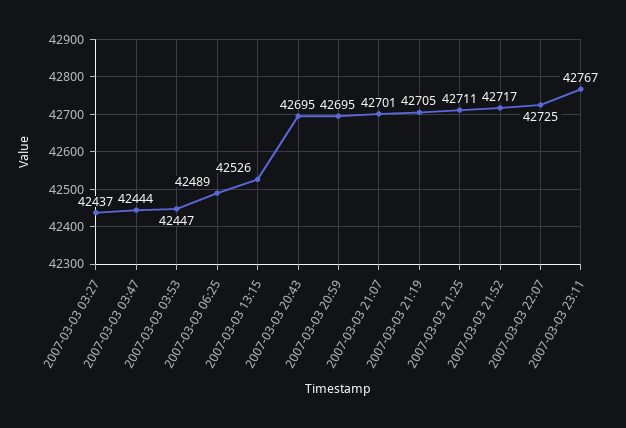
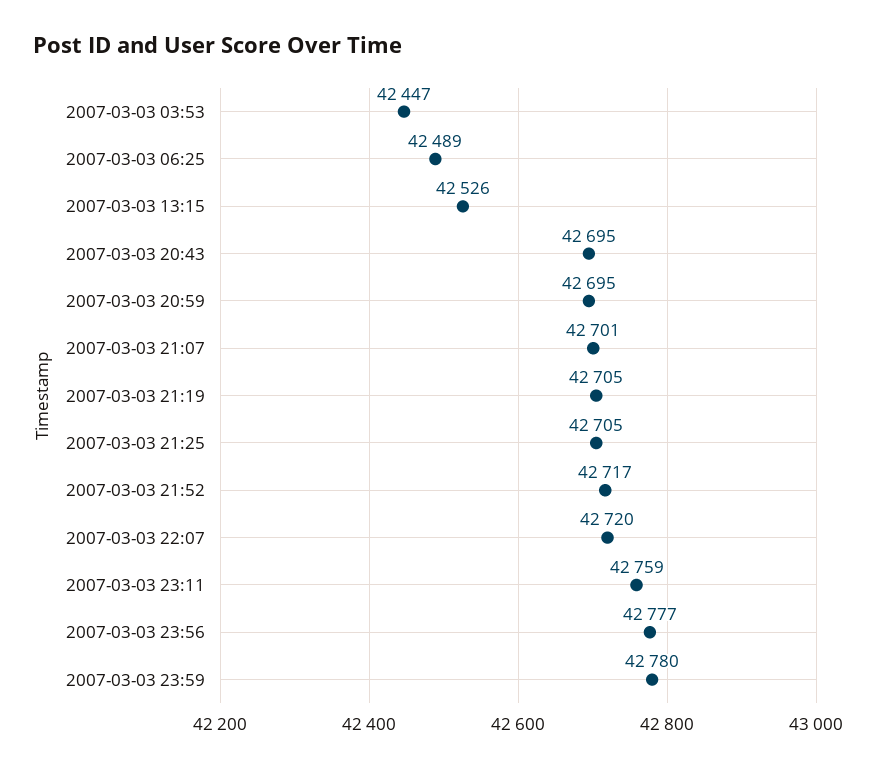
2007-03-03 03:27: 42437 -> none
2007-03-03 03:47: 42444 -> none
2007-03-03 21:25: 42711 -> 42705
2007-03-03 22:07: 42725 -> 42720
2007-03-03 23:11: 42767 -> 42759
2007-03-03 23:56: none -> 42777
2007-03-03 23:59: none -> 42780

